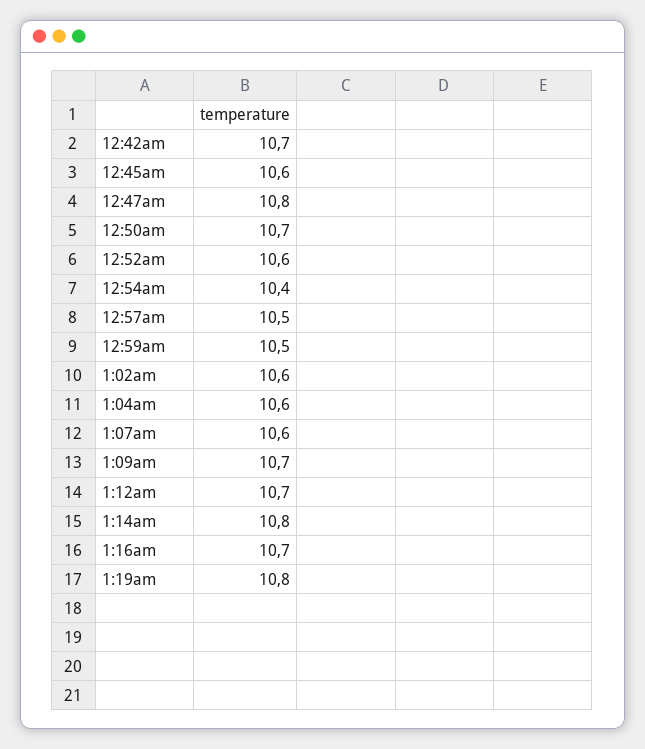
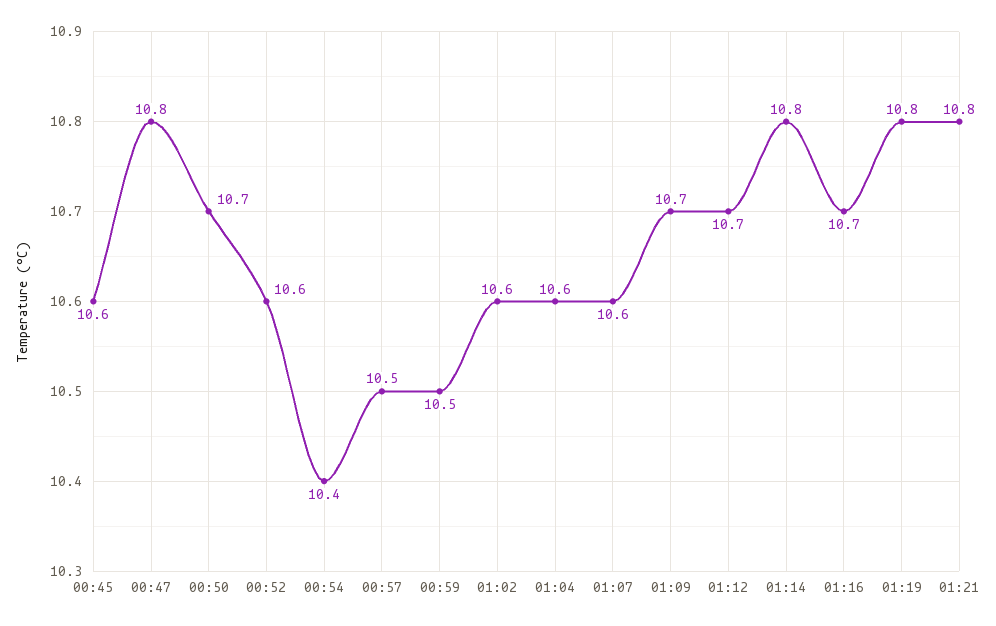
12:42am: 10.7 -> none
01:21: none -> 10.8

